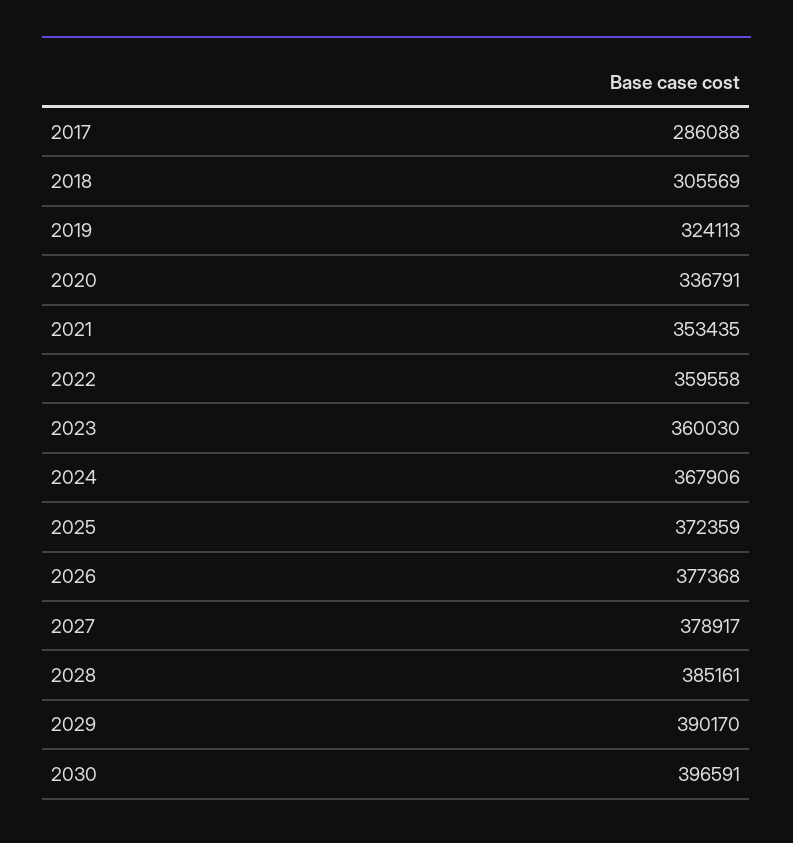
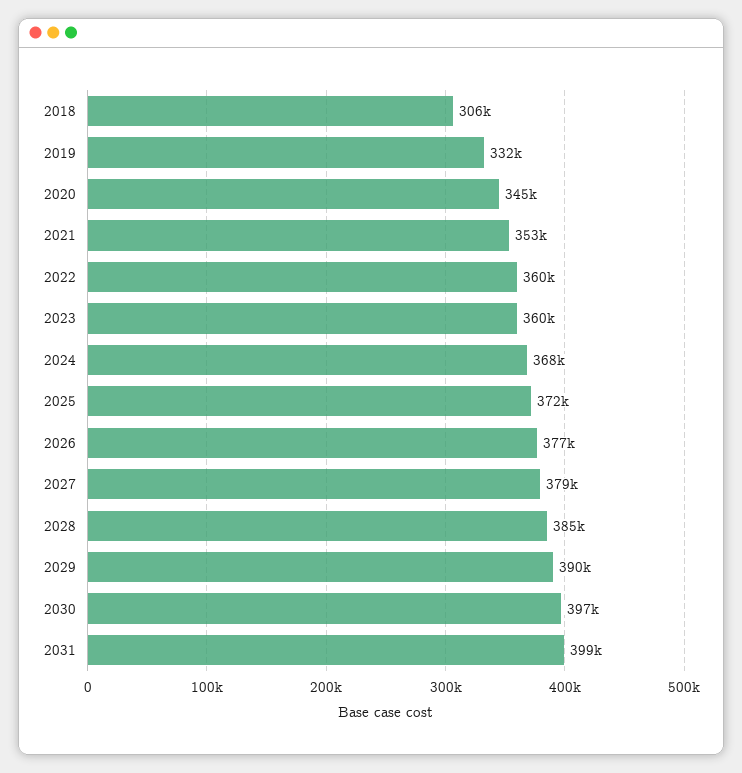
2017: 286088 -> none
2019: 324113 -> 332000
2020: 336791 -> 345000
2031: none -> 399000

